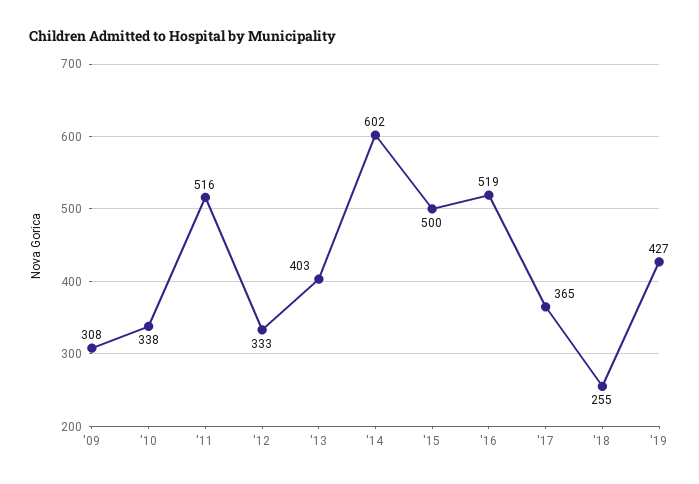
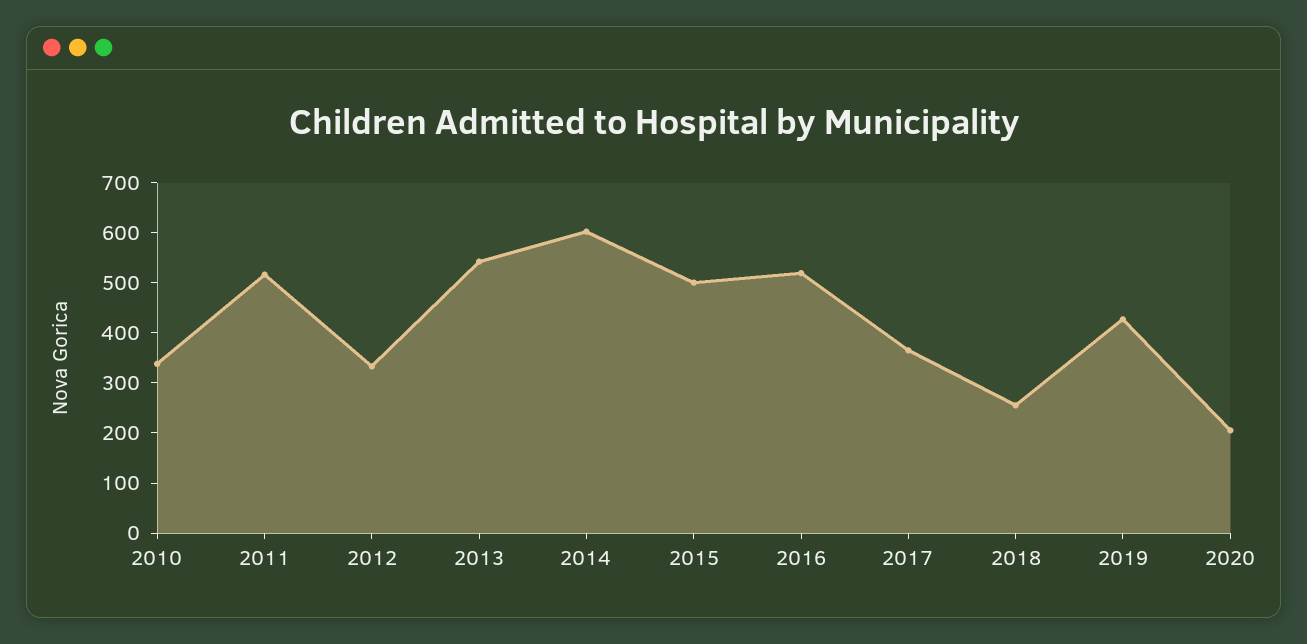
'09: 308 -> none
'13: 403 -> 540
2020: none -> 200

